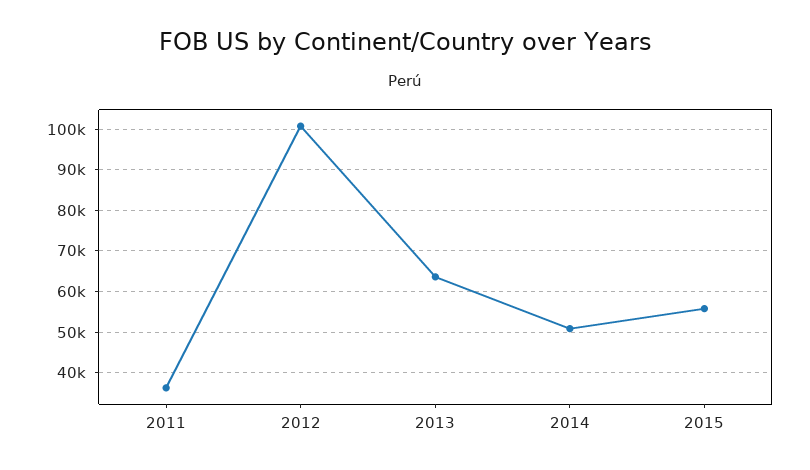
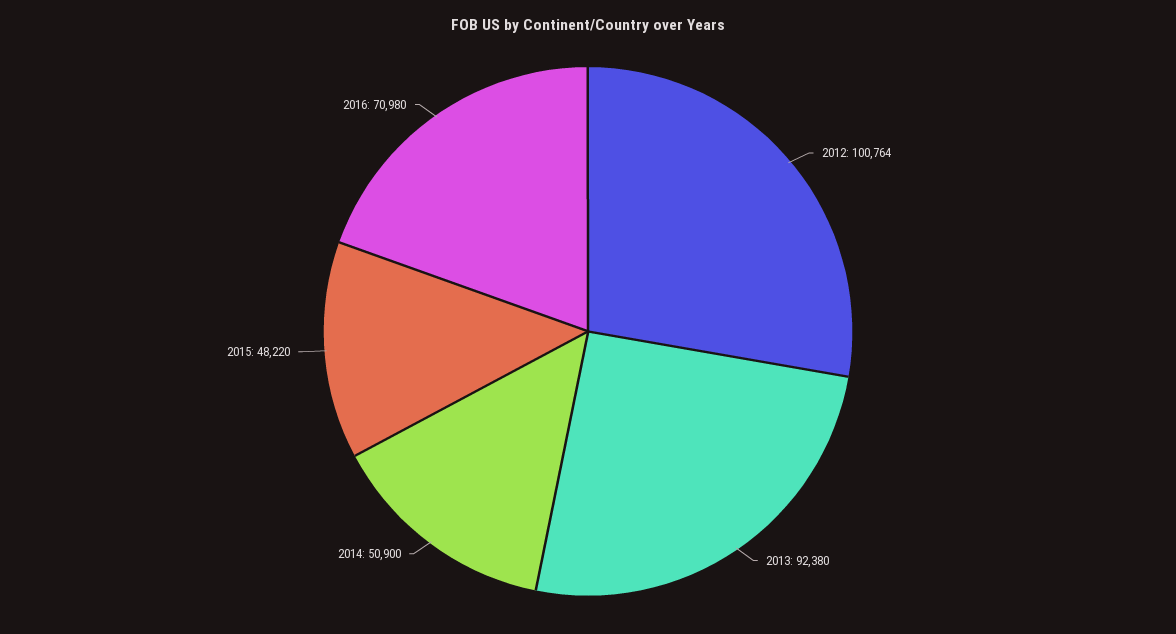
2011: 36000 -> none
2013: 64000 -> 92380
2015: 56000 -> 48220
2016: none -> 70980

